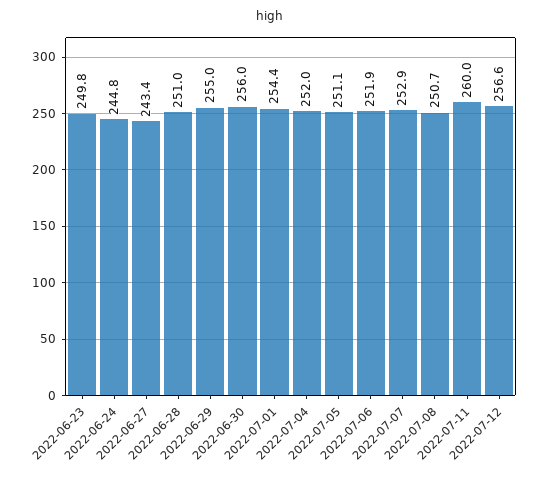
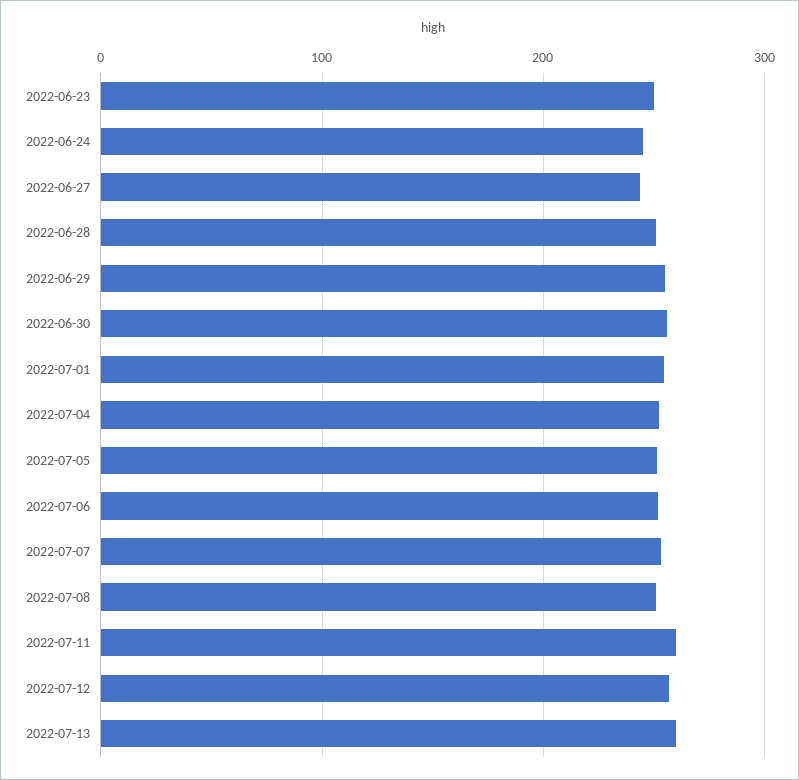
2022-07-13: none -> 260

